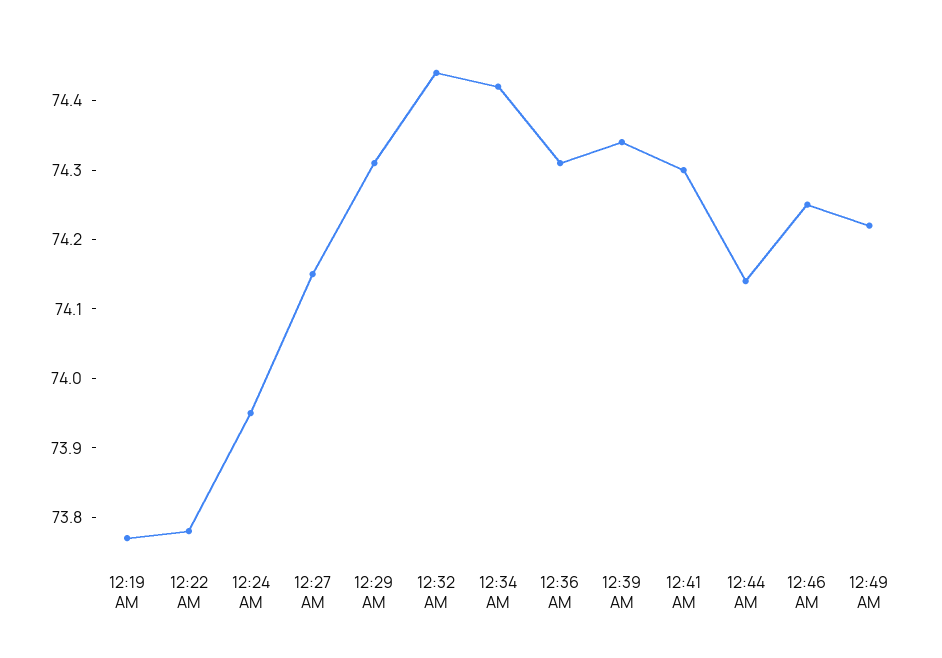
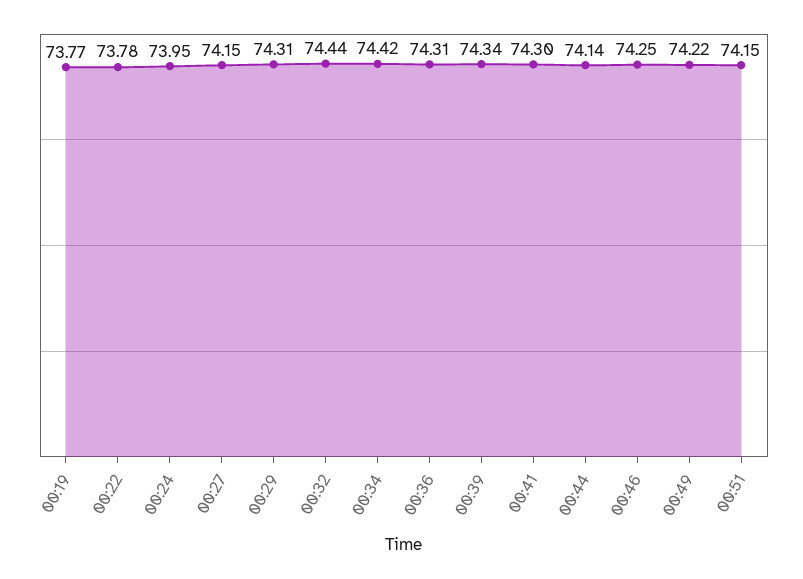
00:51: none -> 74.15

